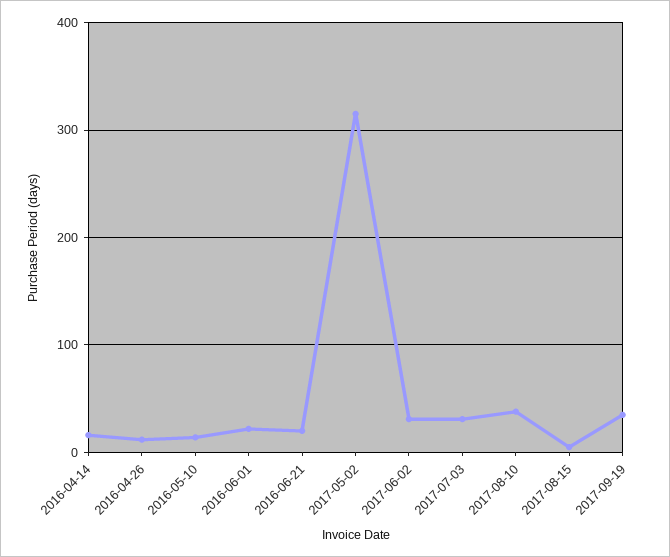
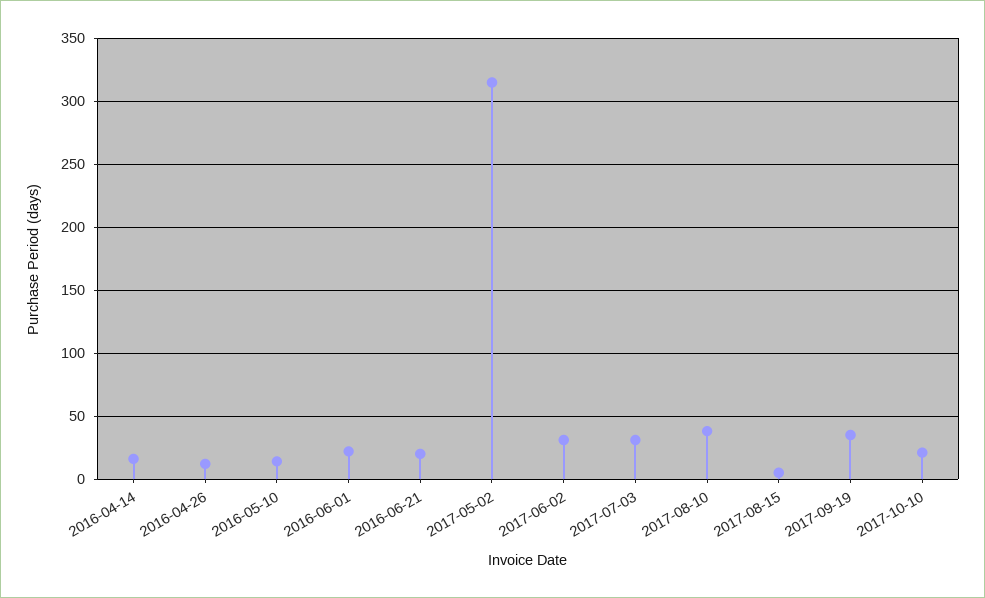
2017-10-10: none -> 20

